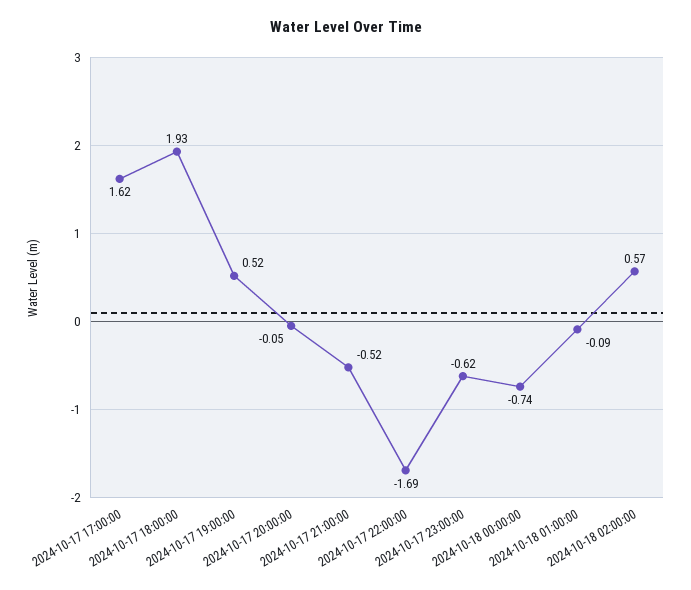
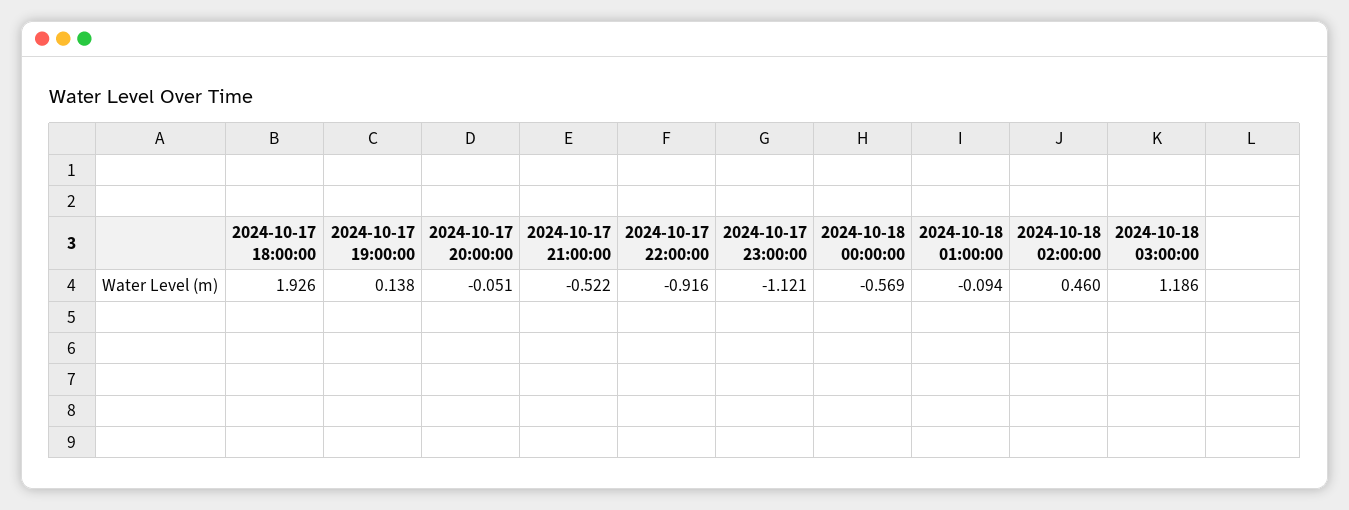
2024-10-17 17:00:00: 1.62 -> none
2024-10-17 19:00:00: 0.52 -> 0.138
2024-10-17 22:00:00: -1.69 -> -0.916
2024-10-17 23:00:00: -0.62 -> -1.121
2024-10-18 00:00:00: -0.74 -> -0.569
2024-10-18 02:00:00: 0.57 -> 0.46
2024-10-18 03:00:00: none -> 1.186

